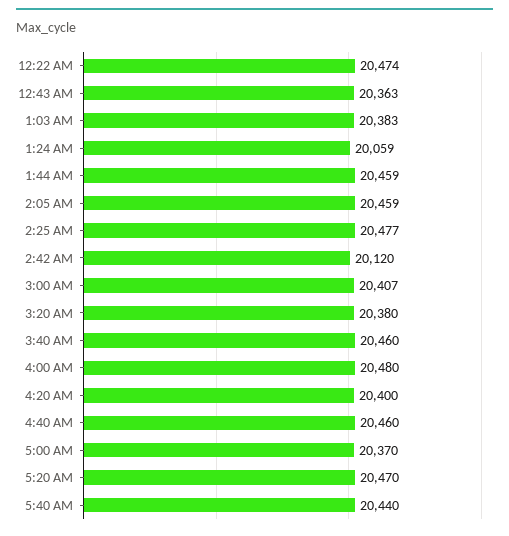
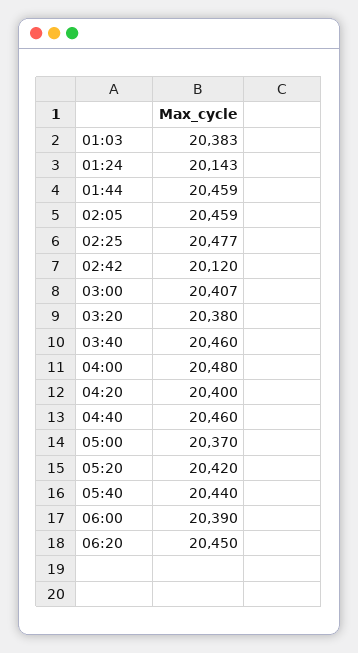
12:22 AM: 20474 -> none
12:43 AM: 20363 -> none
1:24 AM: 20059 -> 20143
5:20 AM: 20470 -> 20420
06:00: none -> 20390
06:20: none -> 20450

